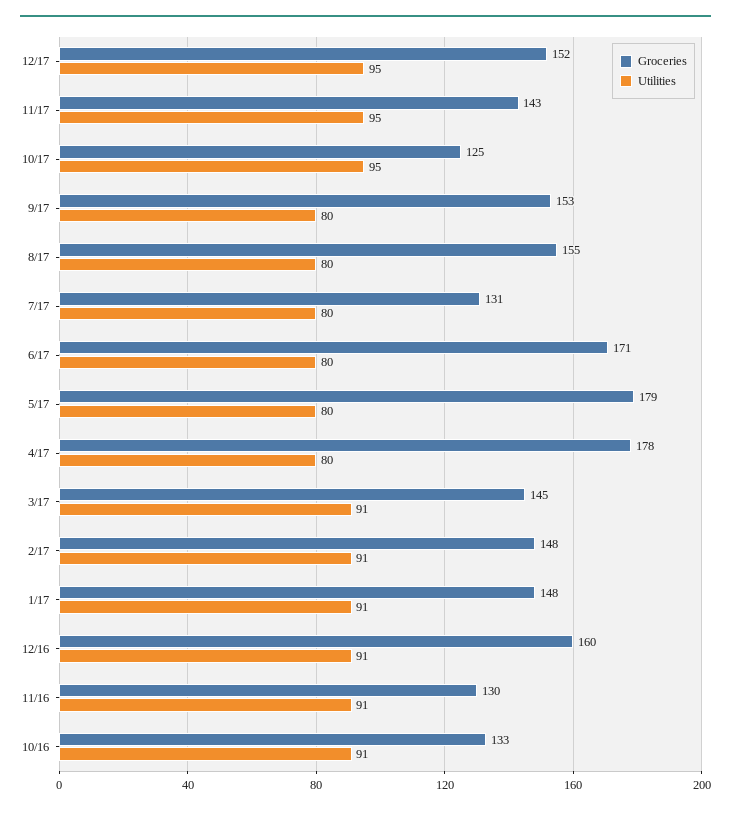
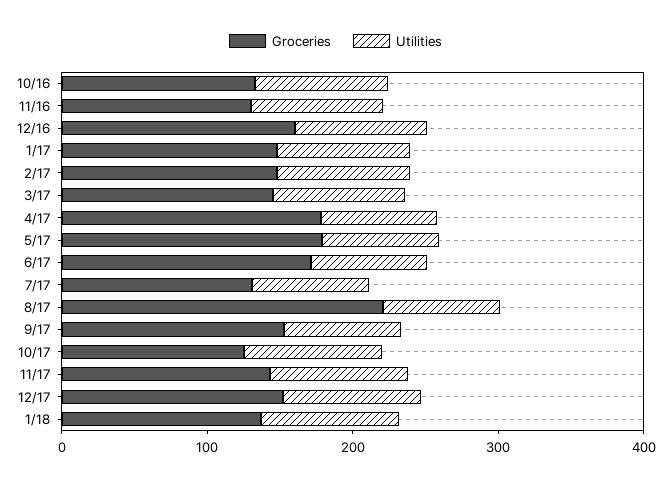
Groceries, 8/17: 155 -> 220
Groceries, 1/18: none -> 140
Utilities, 1/18: none -> 100

